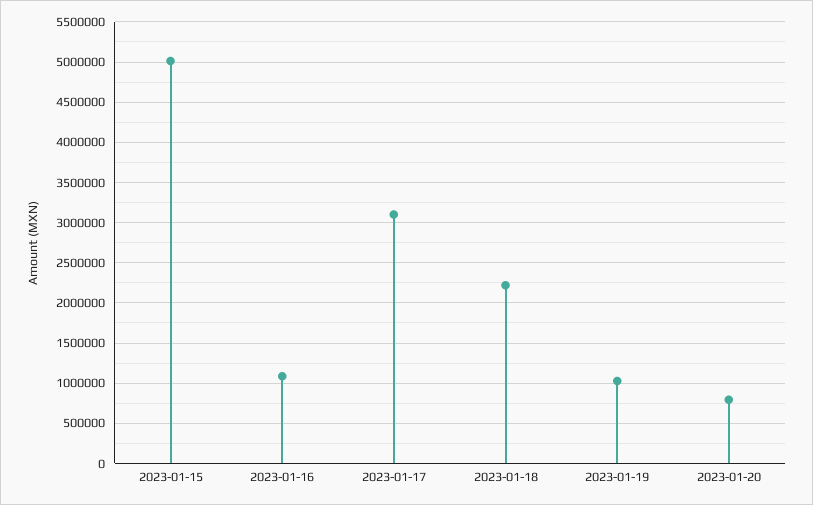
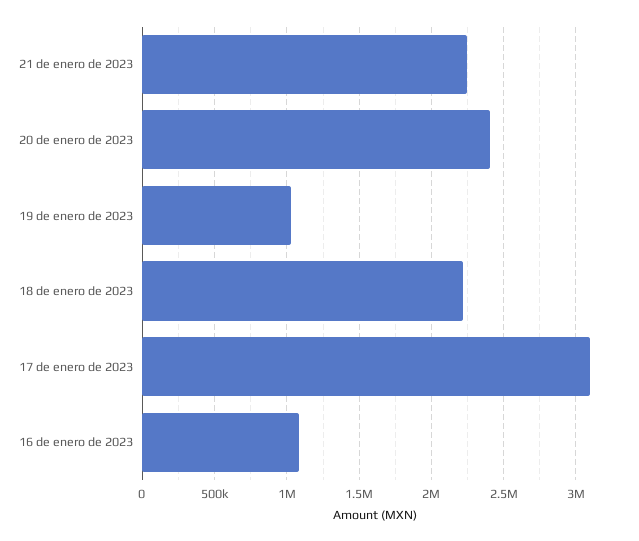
2023-01-15: 5000000 -> none
2023-01-20: 800000 -> 2400000
21 de enero de 2023: none -> 2250000

